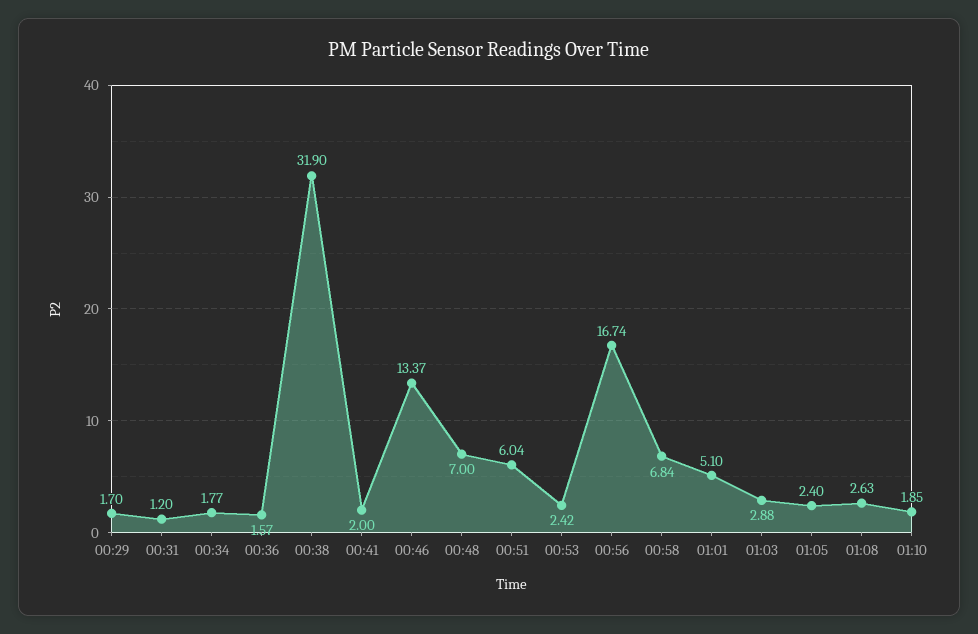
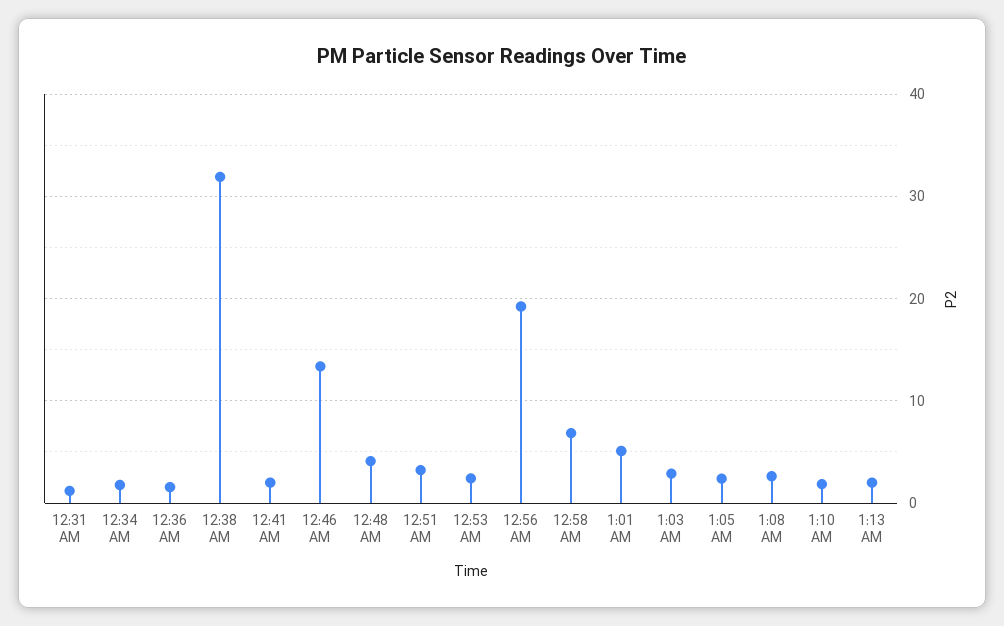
00:29: 1.7 -> none
00:48: 7 -> 4
00:51: 6.04 -> 3
00:56: 16.74 -> 19
1:13 AM: none -> 2

